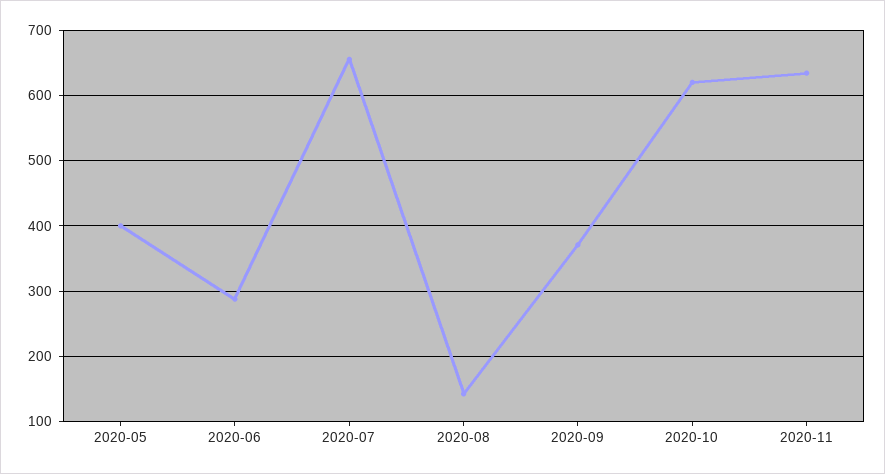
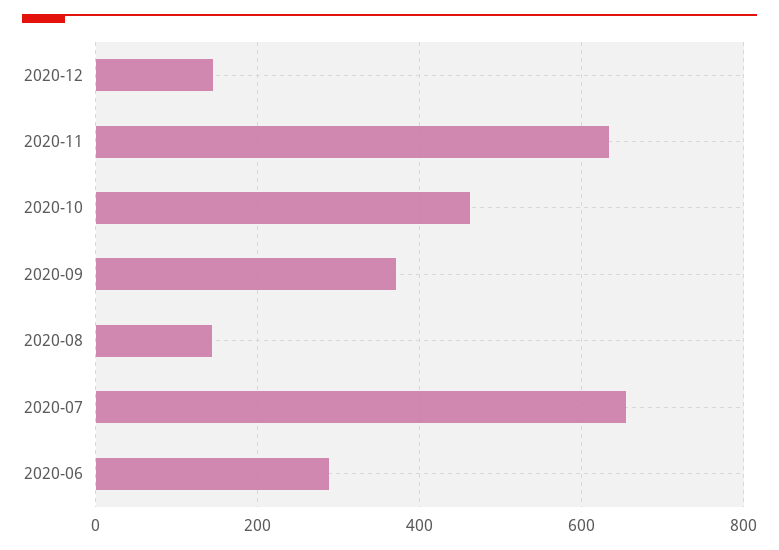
2020-05: 400 -> none
2020-10: 620 -> 460
2020-12: none -> 140

